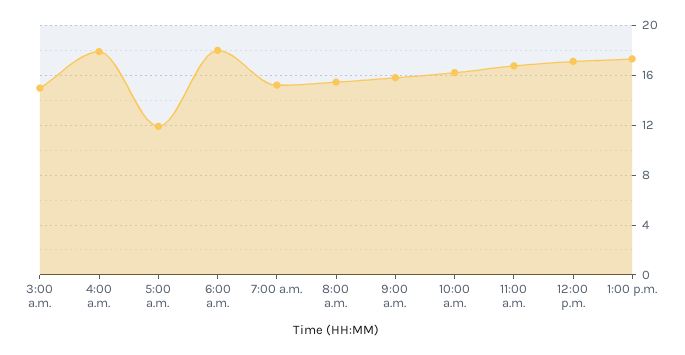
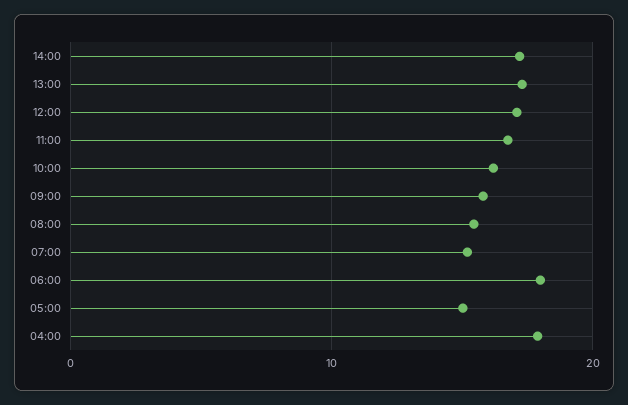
3:00 a.m.: 15 -> none
5:00 a.m.: 12 -> 15
14:00: none -> 17

